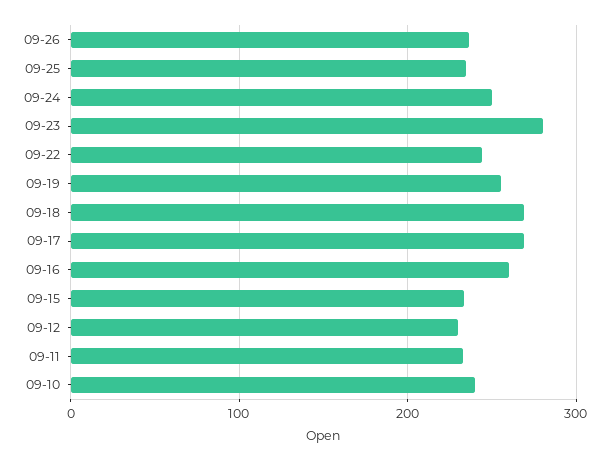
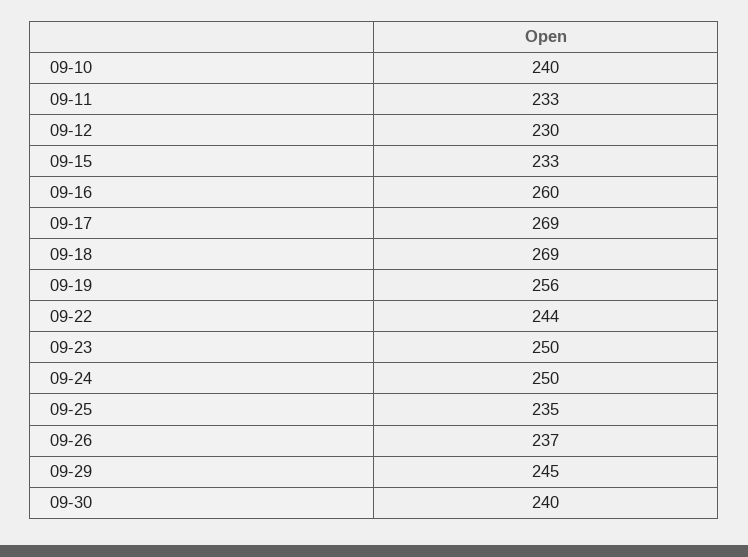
09-23: 280 -> 250
09-29: none -> 245
09-30: none -> 240

